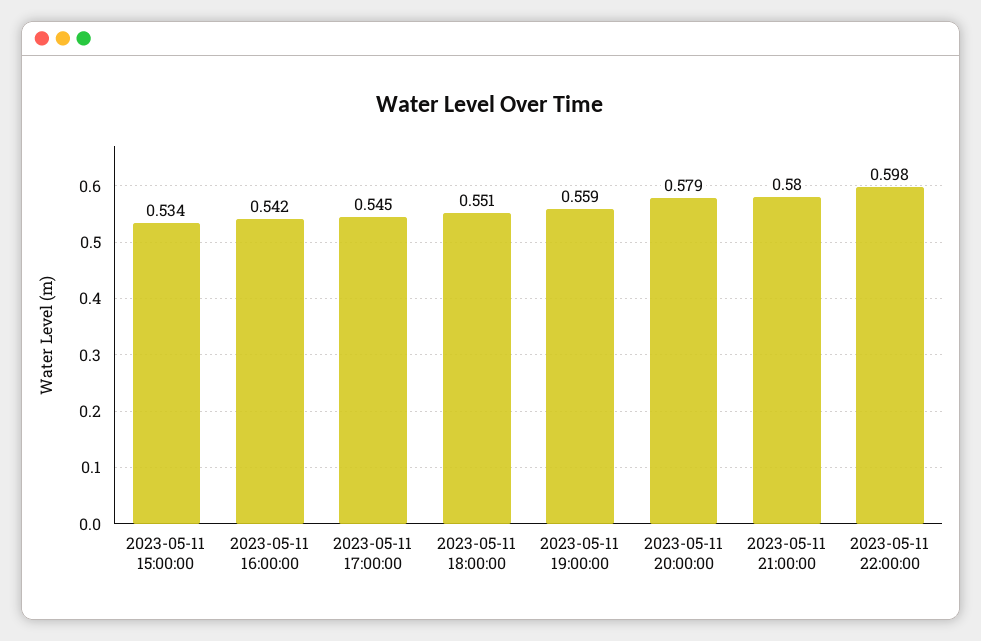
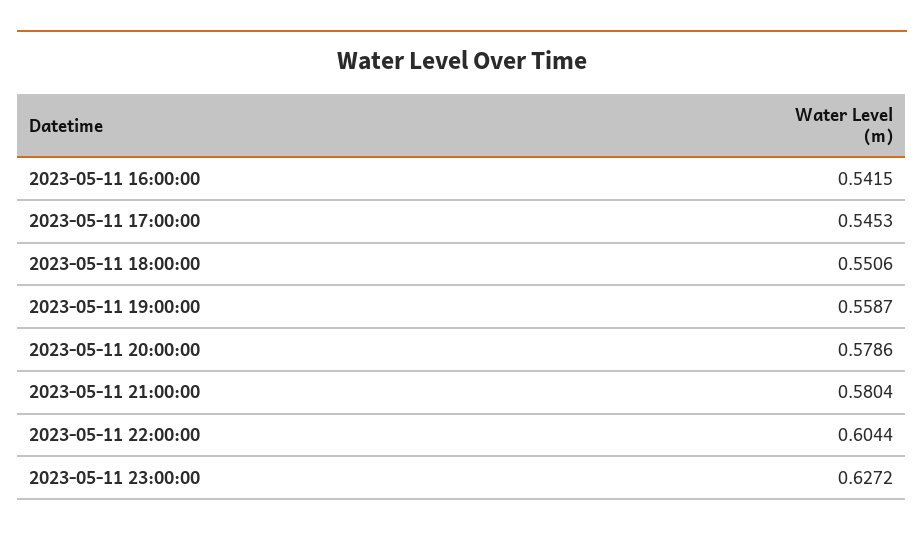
2023-05-11 15:00:00: 0.534 -> none
2023-05-11 22:00:00: 0.598 -> 0.6044
2023-05-11 23:00:00: none -> 0.6272

